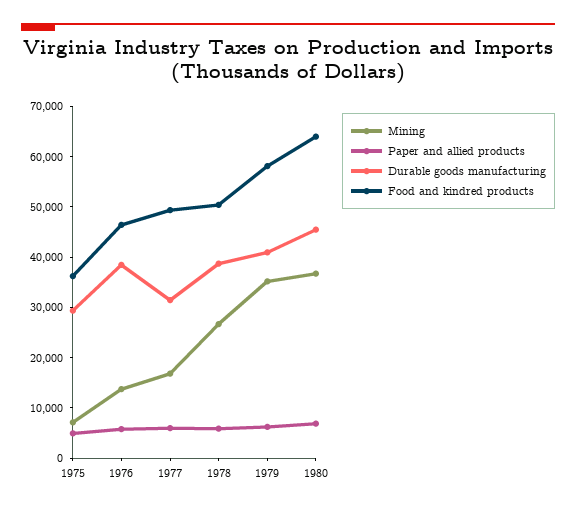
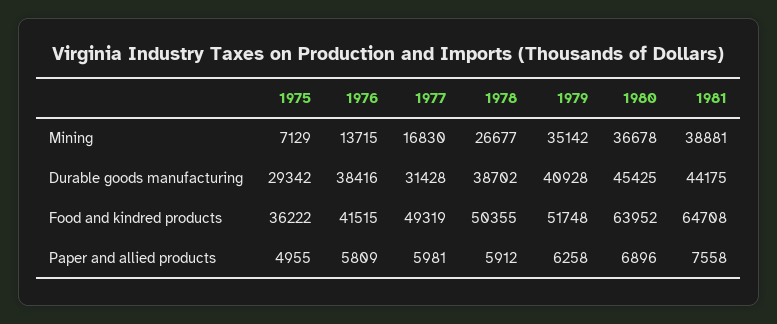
Food and kindred products, 1976: 46000 -> 41515
Food and kindred products, 1979: 58000 -> 51748
Mining, 1981: none -> 38881
Durable goods manufacturing, 1981: none -> 44175
Food and kindred products, 1981: none -> 64708
Paper and allied products, 1981: none -> 7558

